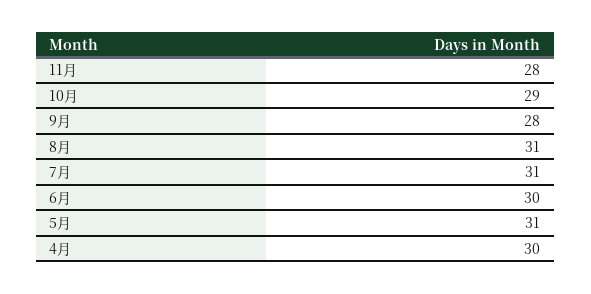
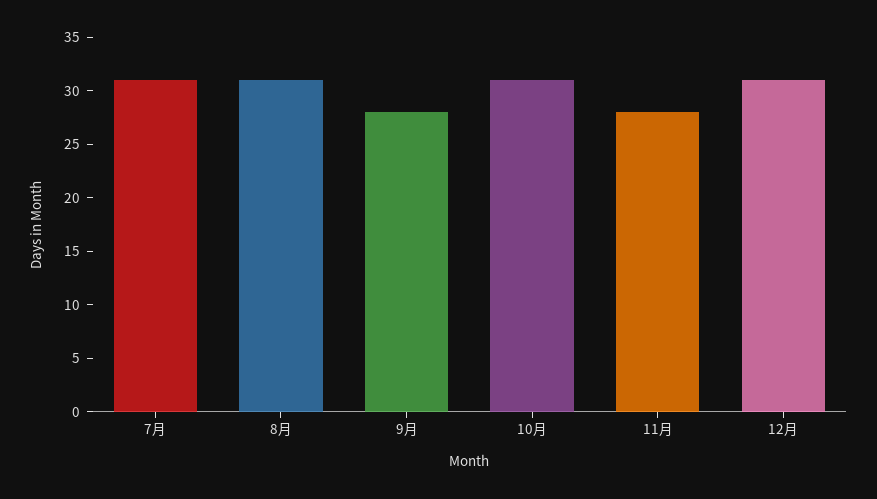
10月: 29 -> 31
6月: 30 -> none
5月: 31 -> none
4月: 30 -> none
12月: none -> 31

